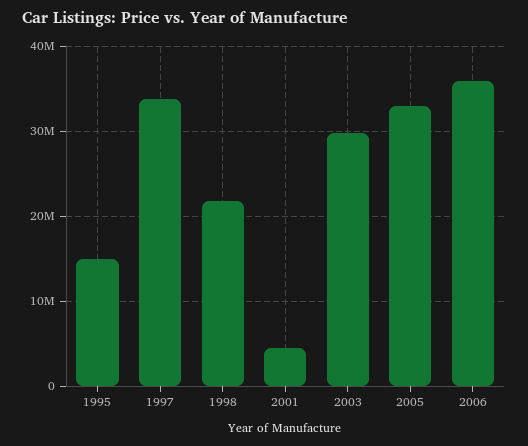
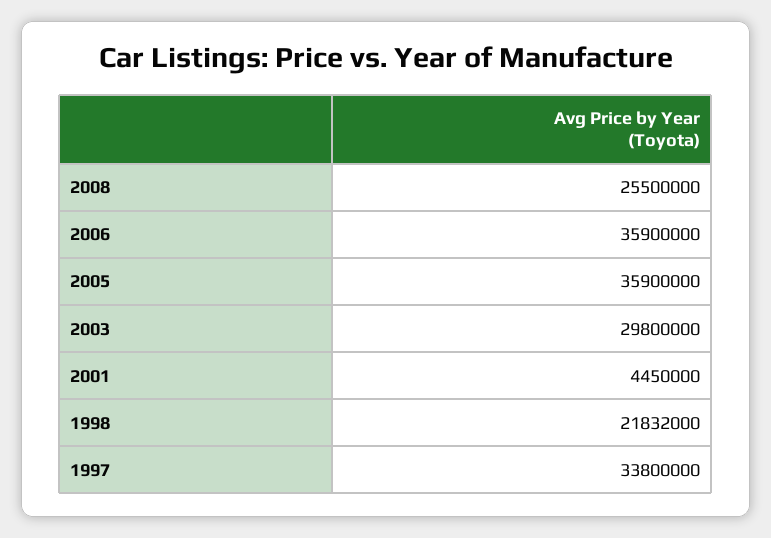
1995: 15000000 -> none
2005: 33000000 -> 35900000
2008: none -> 25500000

